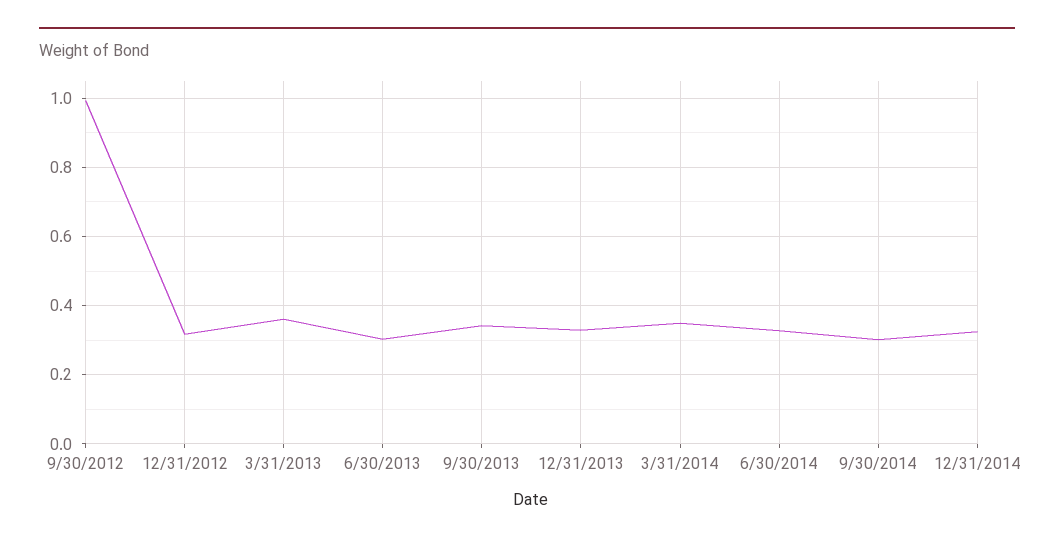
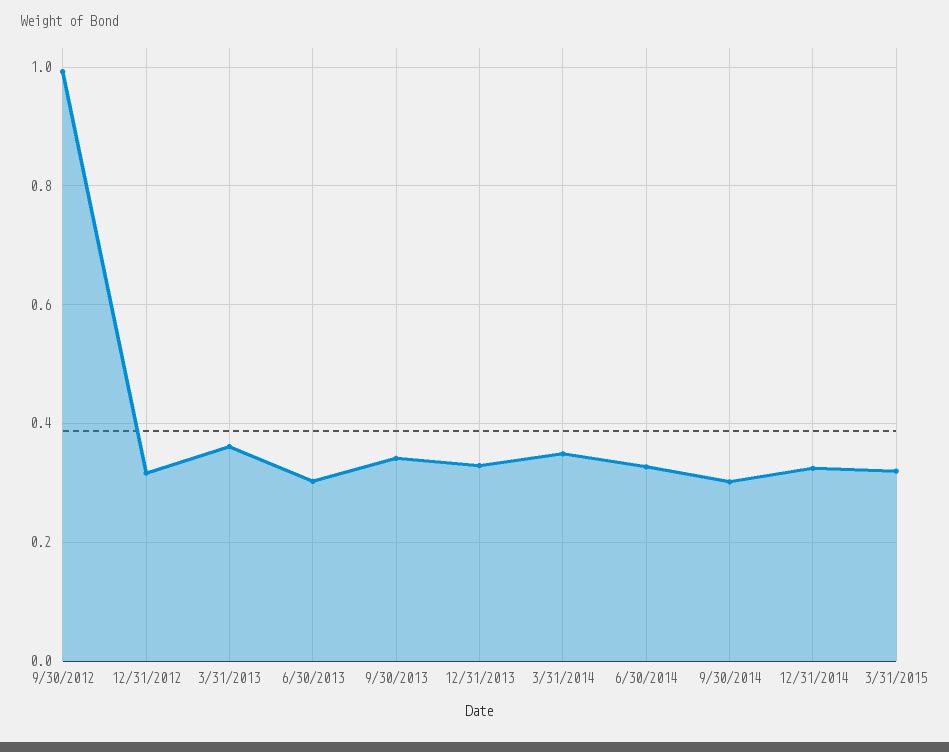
3/31/2015: none -> 0.32

